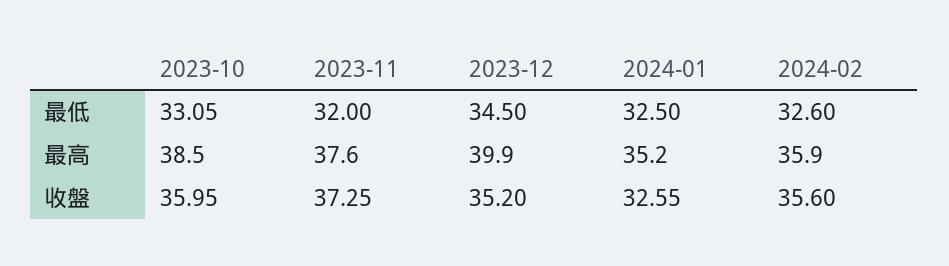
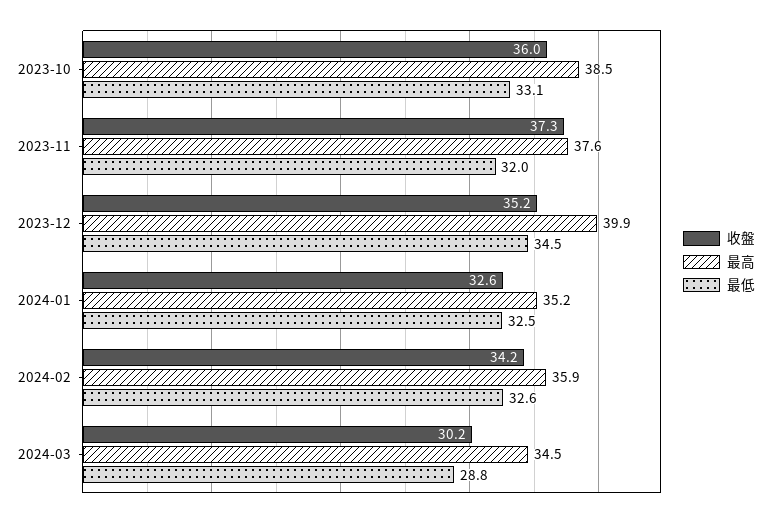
收盤, 2024-02: 35.6 -> 34.2
收盤, 2024-03: none -> 30.2
最高, 2024-03: none -> 34.5
最低, 2024-03: none -> 28.8

